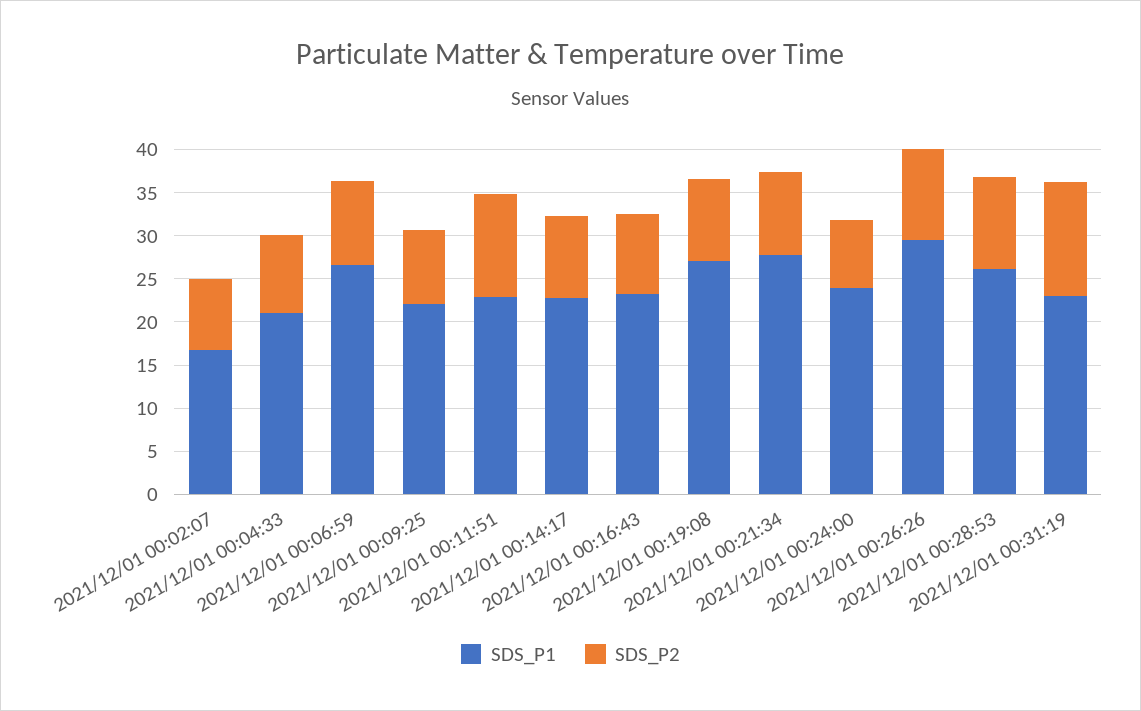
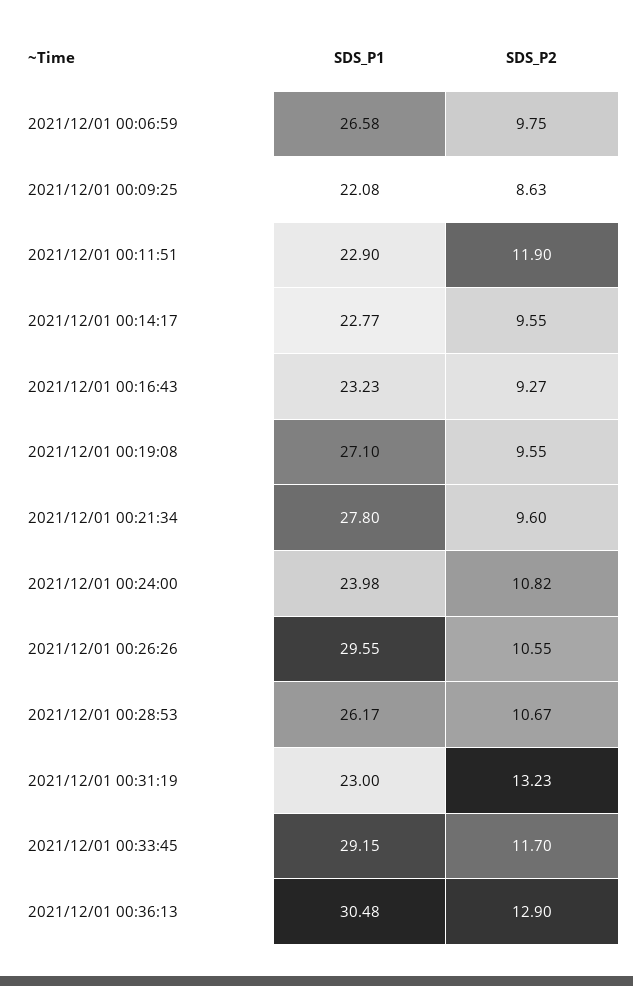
SDS_P1, 2021/12/01 00:02:07: 17 -> none
SDS_P2, 2021/12/01 00:02:07: 8 -> none
SDS_P1, 2021/12/01 00:04:33: 21 -> none
SDS_P2, 2021/12/01 00:04:33: 9 -> none
SDS_P2, 2021/12/01 00:24:00: 8 -> 10.82
SDS_P1, 2021/12/01 00:33:45: none -> 29.15
SDS_P2, 2021/12/01 00:33:45: none -> 11.7
SDS_P1, 2021/12/01 00:36:13: none -> 30.48
SDS_P2, 2021/12/01 00:36:13: none -> 12.9

